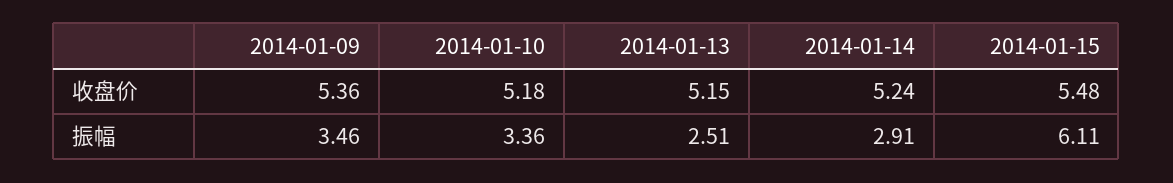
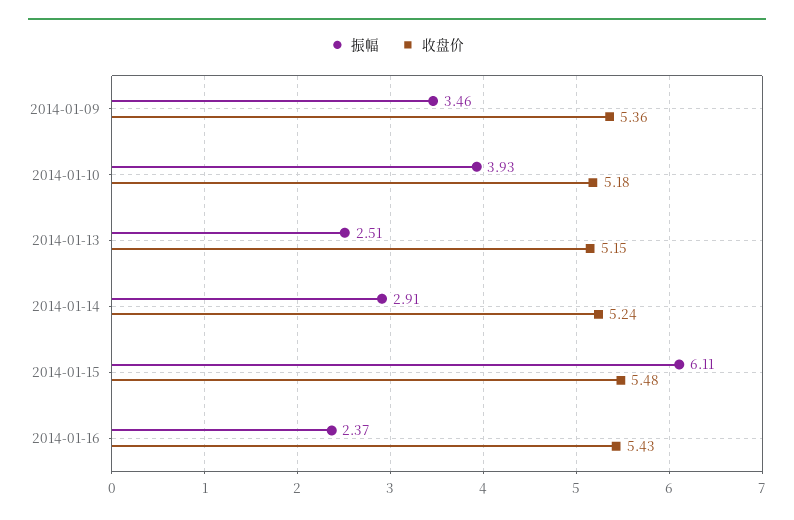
振幅, 2014-01-10: 3.36 -> 3.93
振幅, 2014-01-16: none -> 2.37
收盘价, 2014-01-16: none -> 5.43

